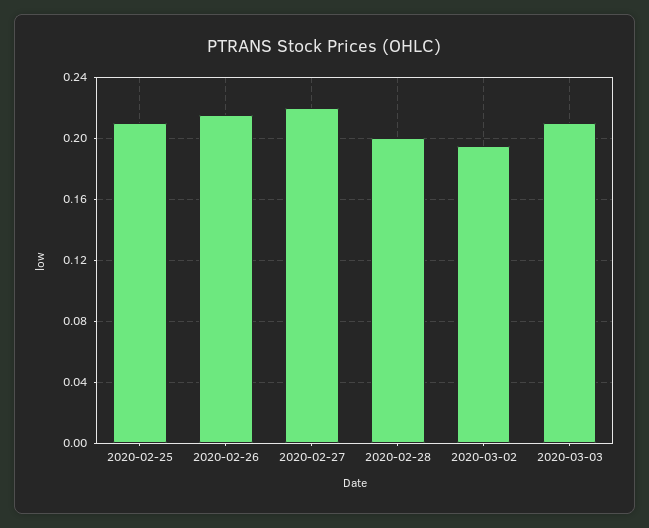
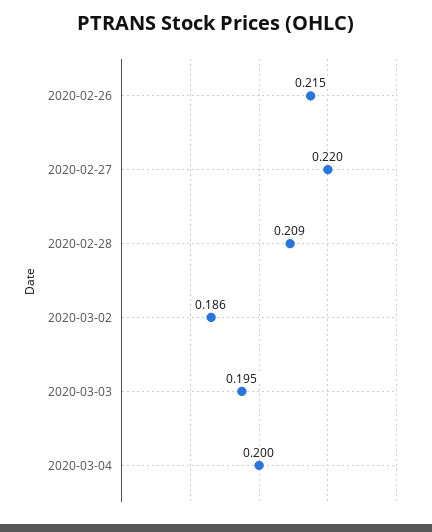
2020-02-25: 0.21 -> none
2020-02-28: 0.2 -> 0.209
2020-03-02: 0.195 -> 0.186
2020-03-03: 0.21 -> 0.195
2020-03-04: none -> 0.2

